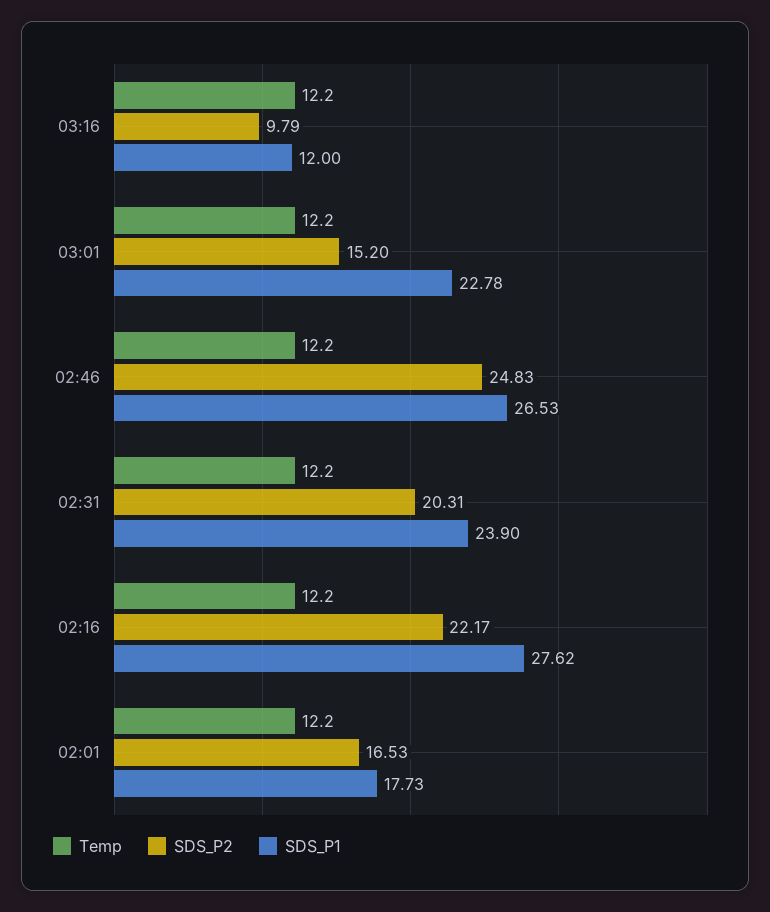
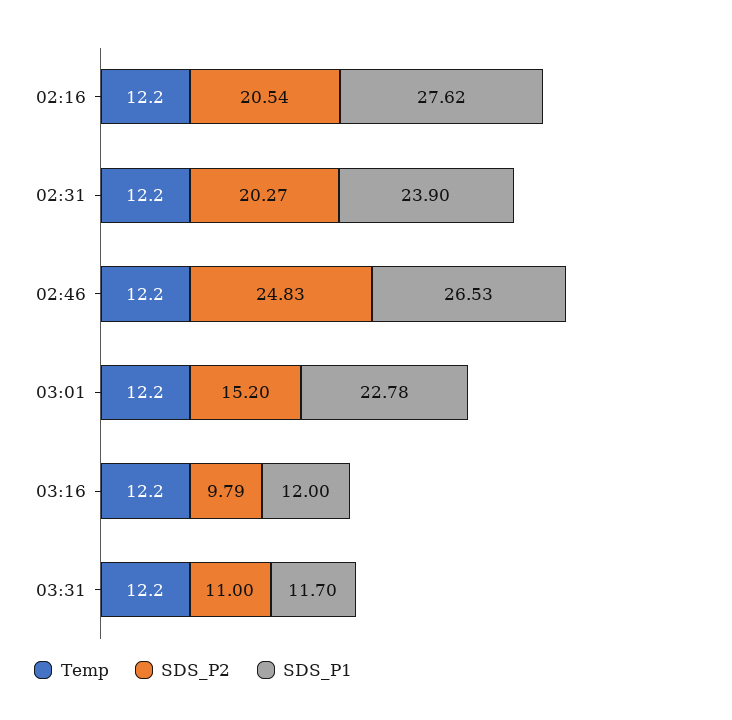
SDS_P2, 02:31: 20.31 -> 20.27
SDS_P2, 02:16: 22.17 -> 20.54
Temp, 02:01: 12.2 -> none
SDS_P2, 02:01: 16.53 -> none
SDS_P1, 02:01: 17.73 -> none
Temp, 03:31: none -> 12.2
SDS_P2, 03:31: none -> 11
SDS_P1, 03:31: none -> 11.7

